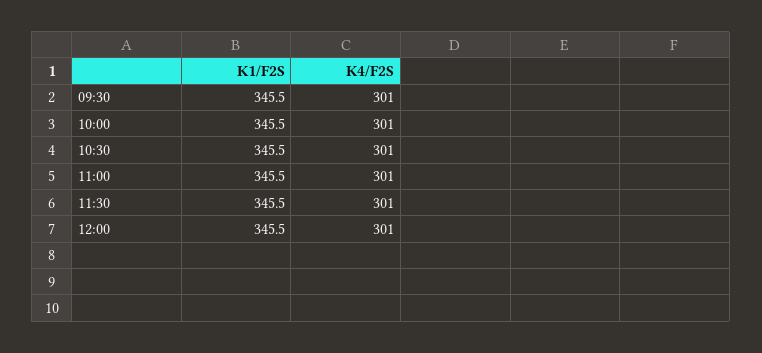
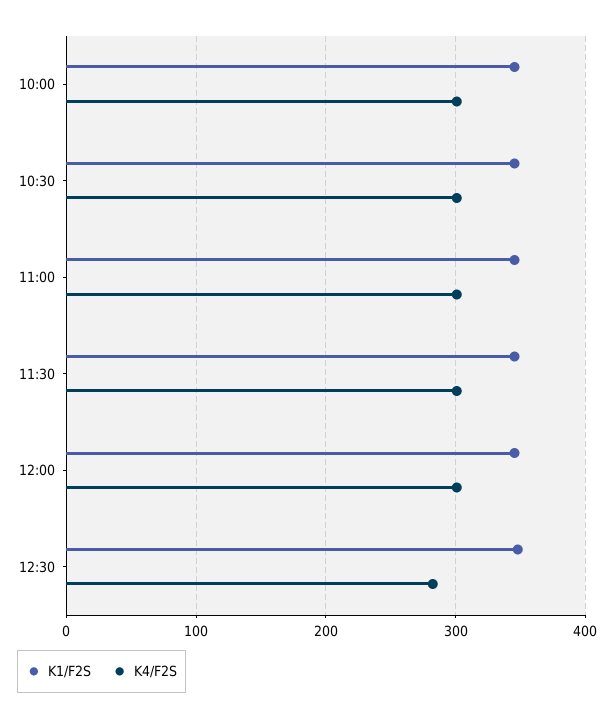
K1/F2S, 09:30: 345.5 -> none
K4/F2S, 09:30: 301 -> none
K1/F2S, 12:30: none -> 350
K4/F2S, 12:30: none -> 280

